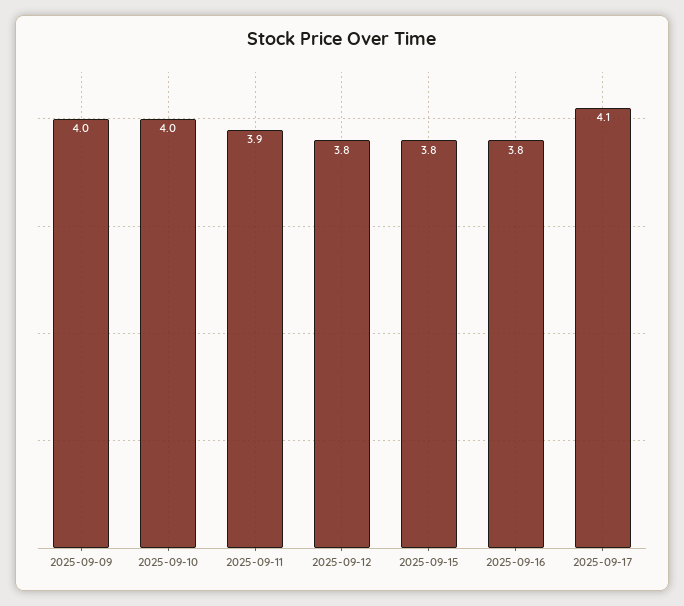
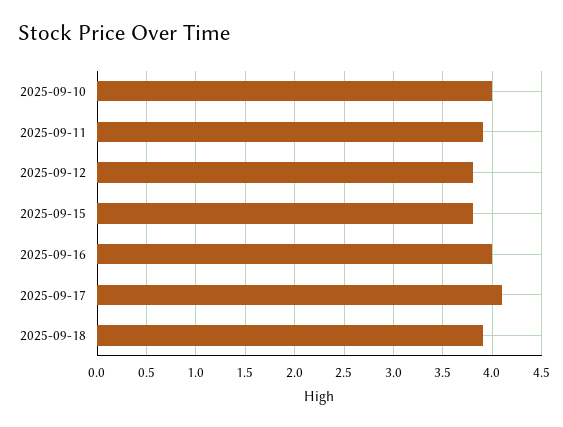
2025-09-09: 4 -> none
2025-09-16: 3.8 -> 4
2025-09-18: none -> 3.9

